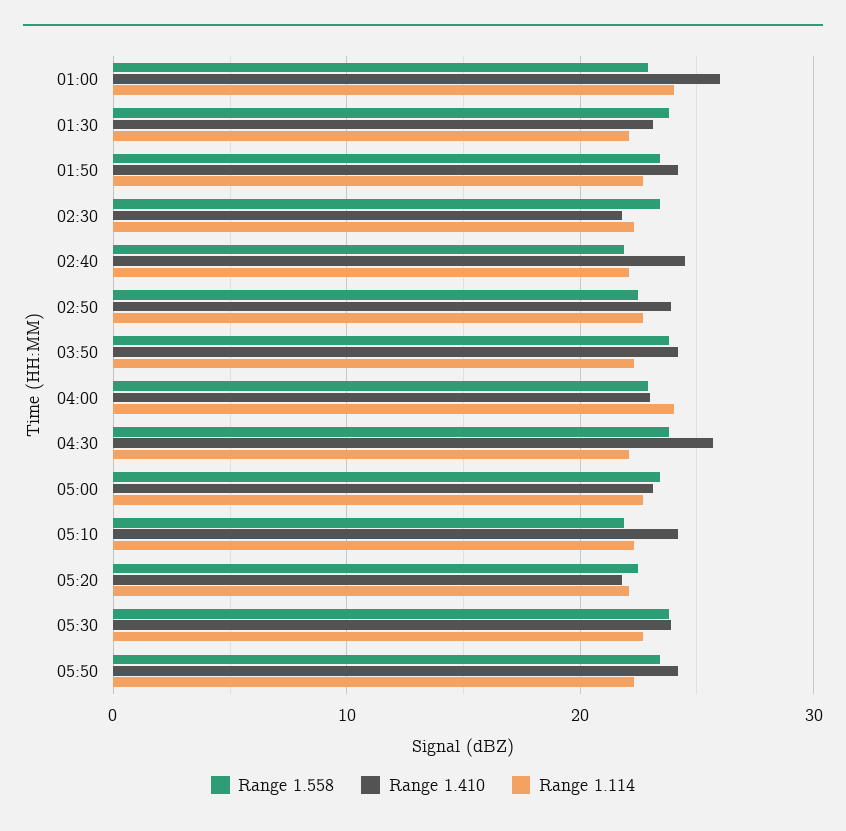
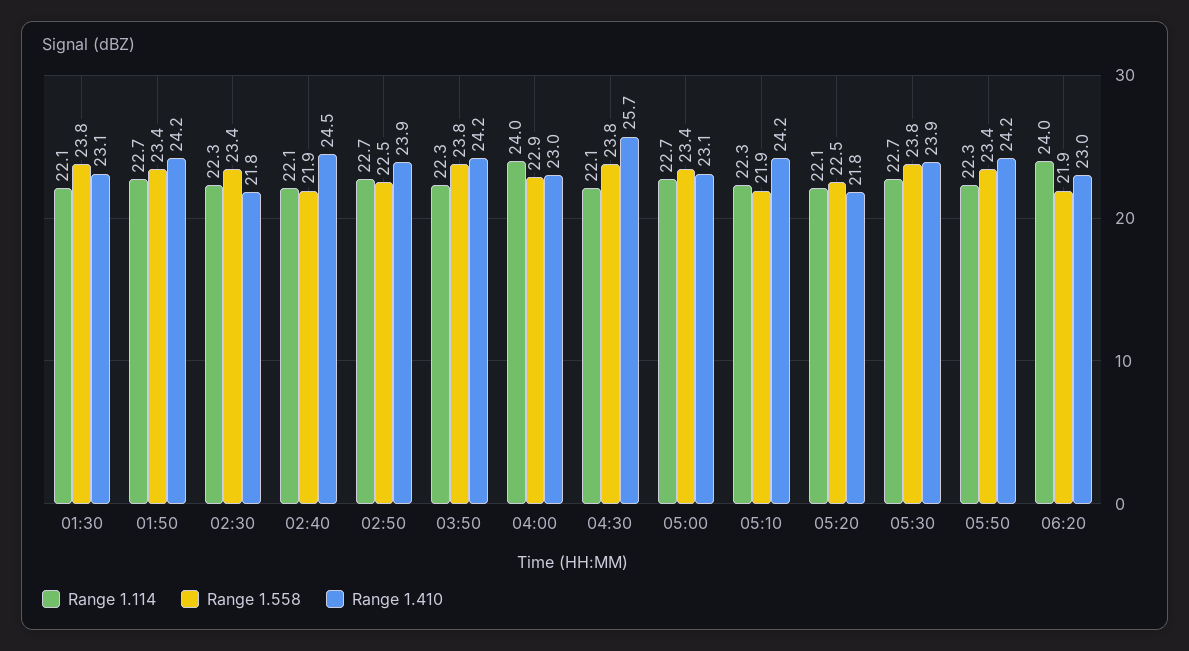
Range 1.558, 01:00: 23 -> none
Range 1.410, 01:00: 26 -> none
Range 1.114, 01:00: 24 -> none
Range 1.114, 06:20: none -> 24
Range 1.558, 06:20: none -> 21.9
Range 1.410, 06:20: none -> 23

